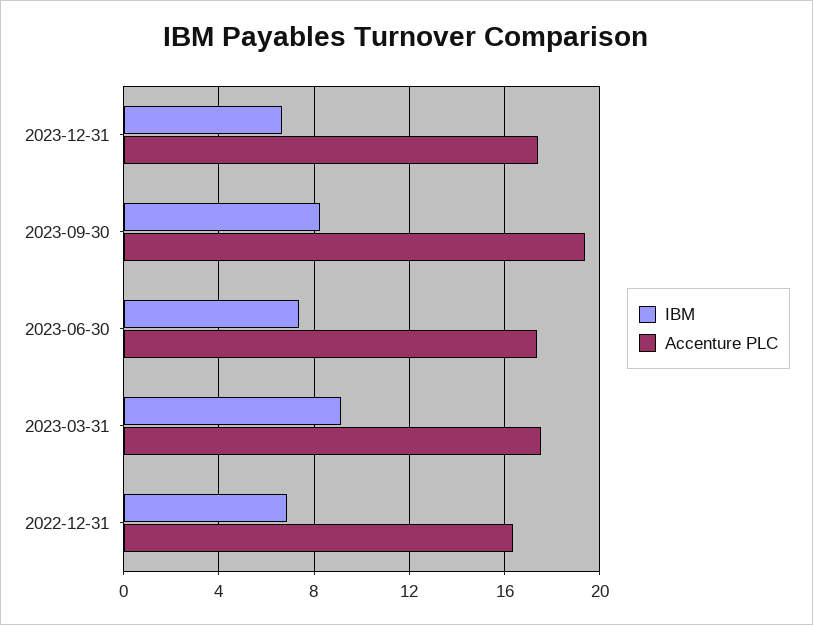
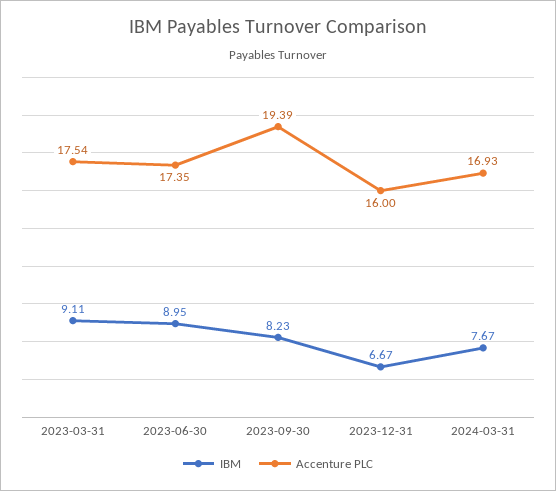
Accenture PLC, 2023-12-31: 17.5 -> 16
IBM, 2023-06-30: 7.5 -> 8.95
IBM, 2022-12-31: 7 -> none
Accenture PLC, 2022-12-31: 16.5 -> none
IBM, 2024-03-31: none -> 7.67
Accenture PLC, 2024-03-31: none -> 16.93

